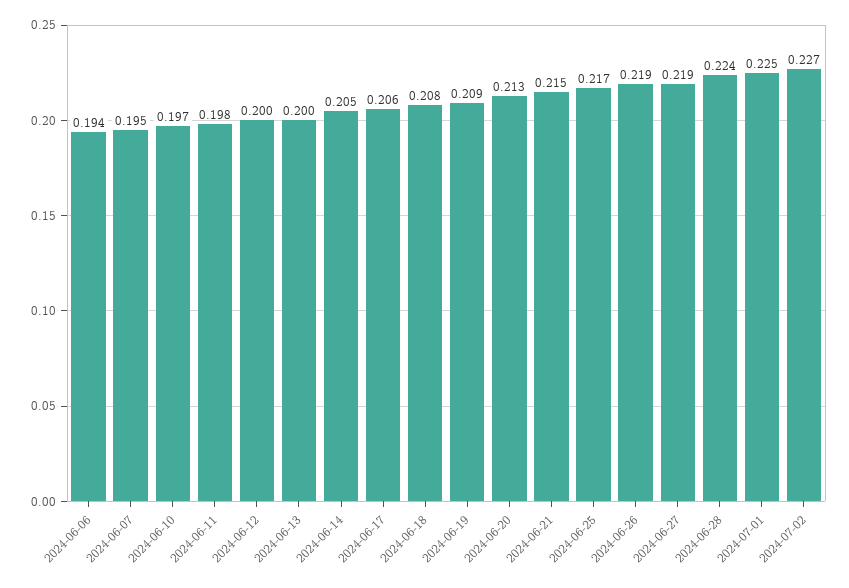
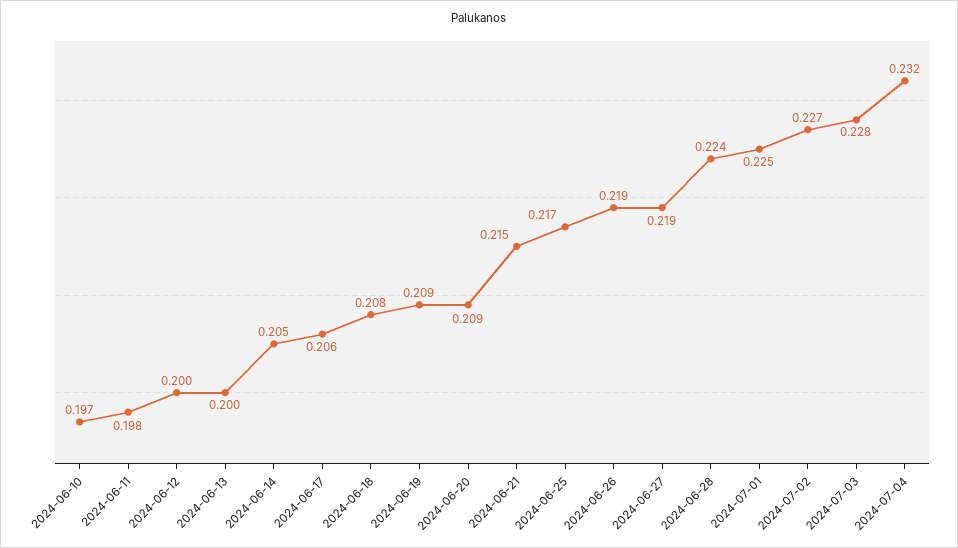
2024-06-06: 0.194 -> none
2024-06-07: 0.195 -> none
2024-06-20: 0.213 -> 0.209
2024-07-03: none -> 0.228
2024-07-04: none -> 0.232

